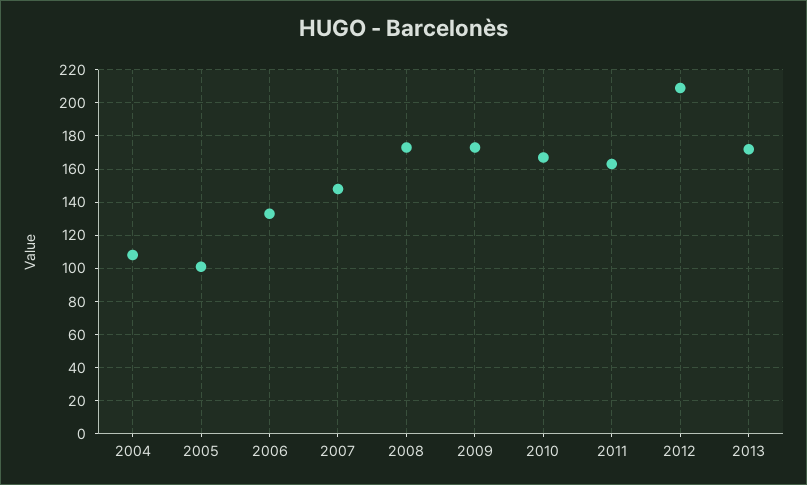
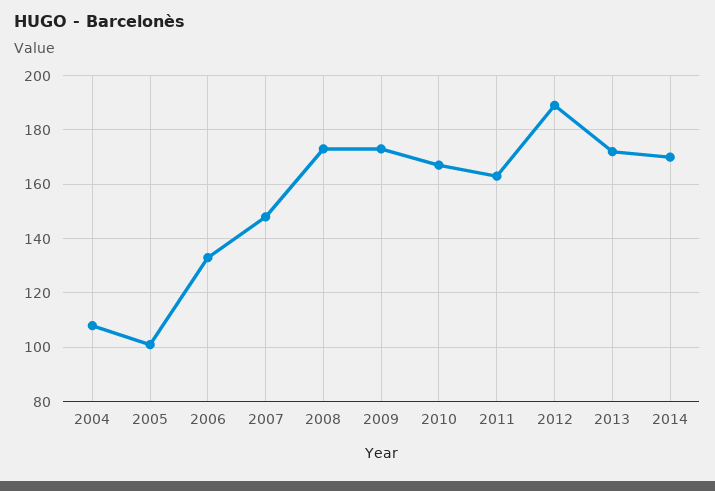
2012: 210 -> 190
2014: none -> 170

